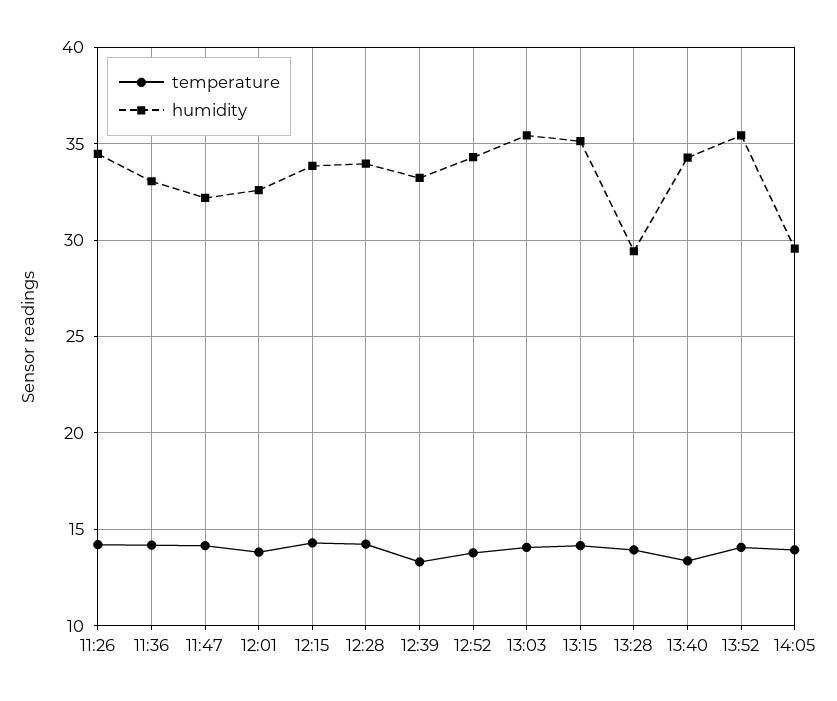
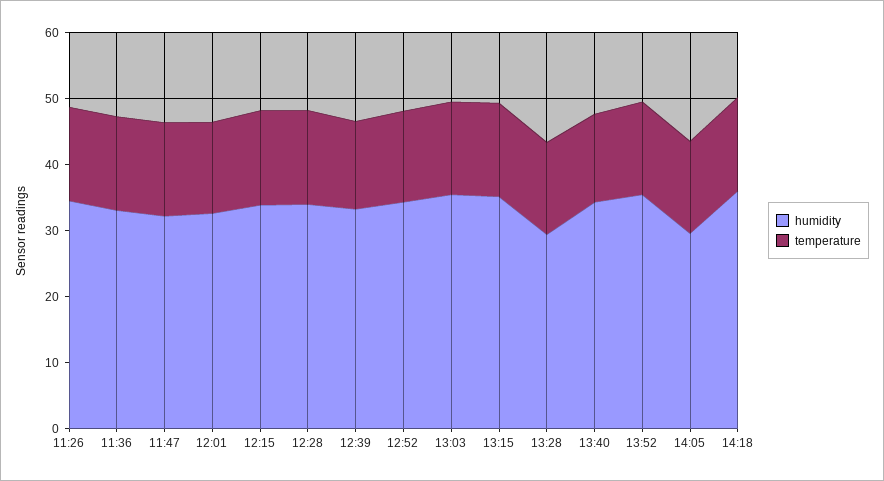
humidity, 14:18: none -> 36
temperature, 14:18: none -> 14

